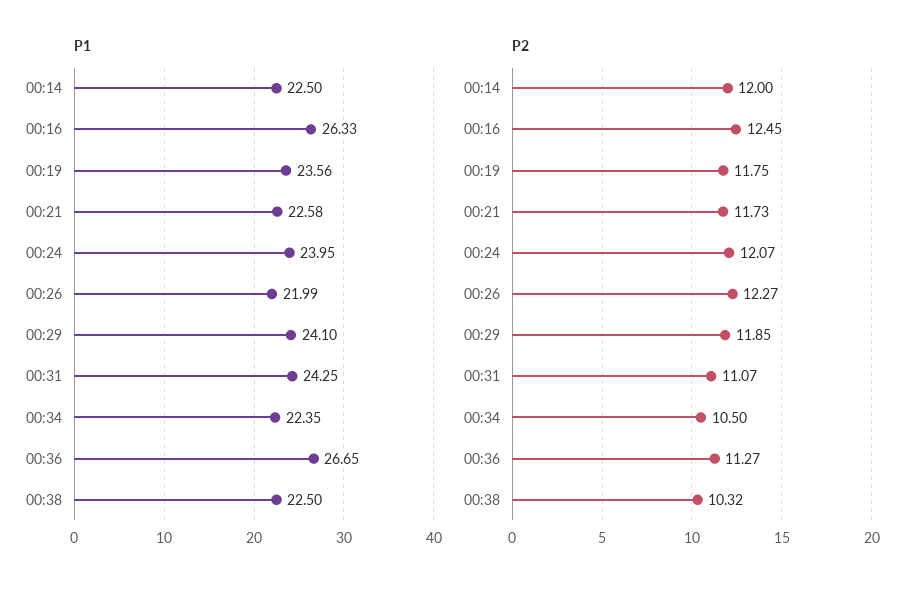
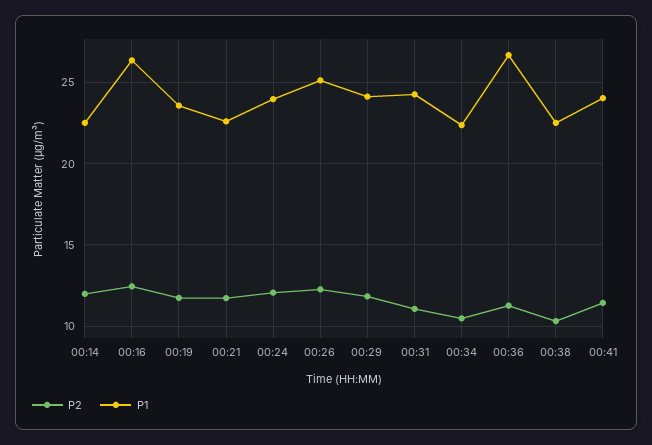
P1, 00:26: 21.99 -> 25
P2, 00:41: none -> 11.5
P1, 00:41: none -> 24

